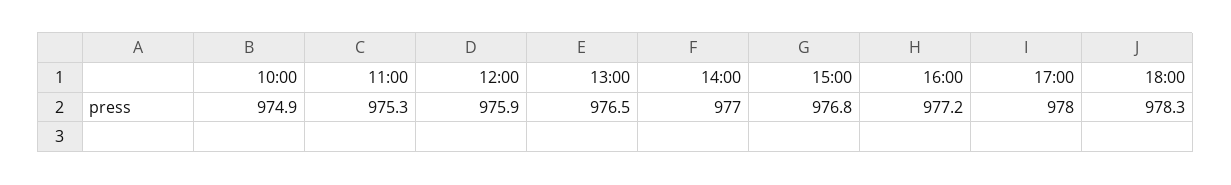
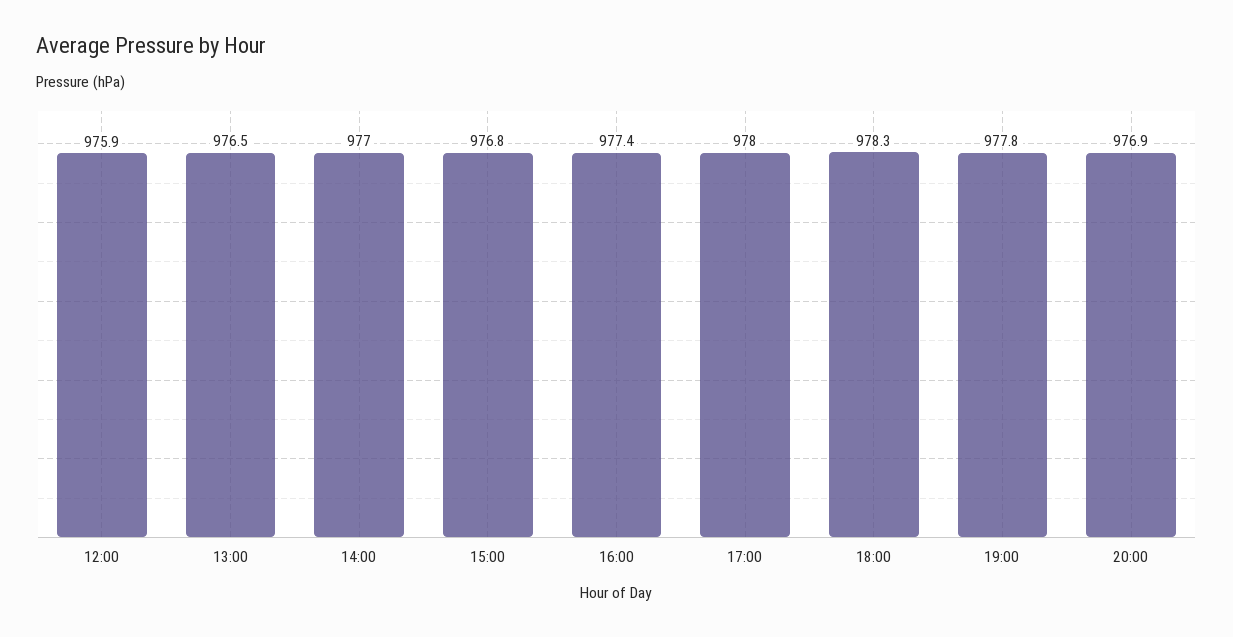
10:00: 974.9 -> none
11:00: 975.3 -> none
16:00: 977.2 -> 977.4
19:00: none -> 977.8
20:00: none -> 976.9

